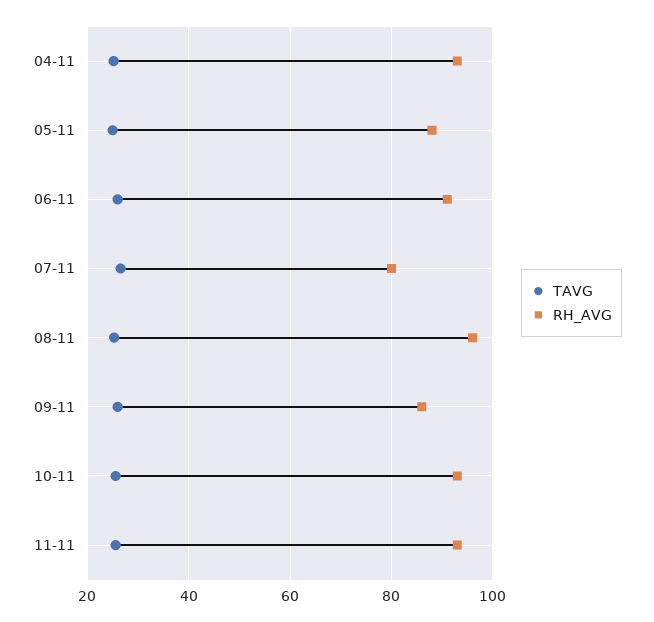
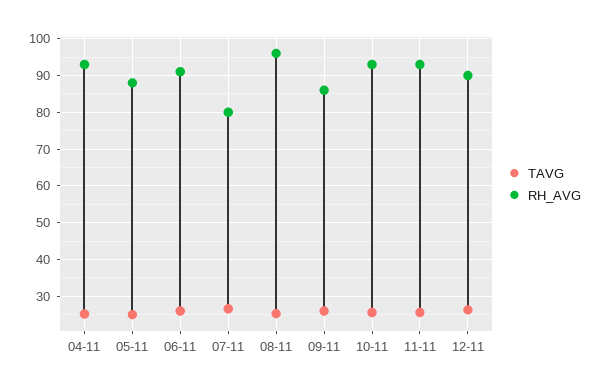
TAVG, 12-11: none -> 26
RH_AVG, 12-11: none -> 90

